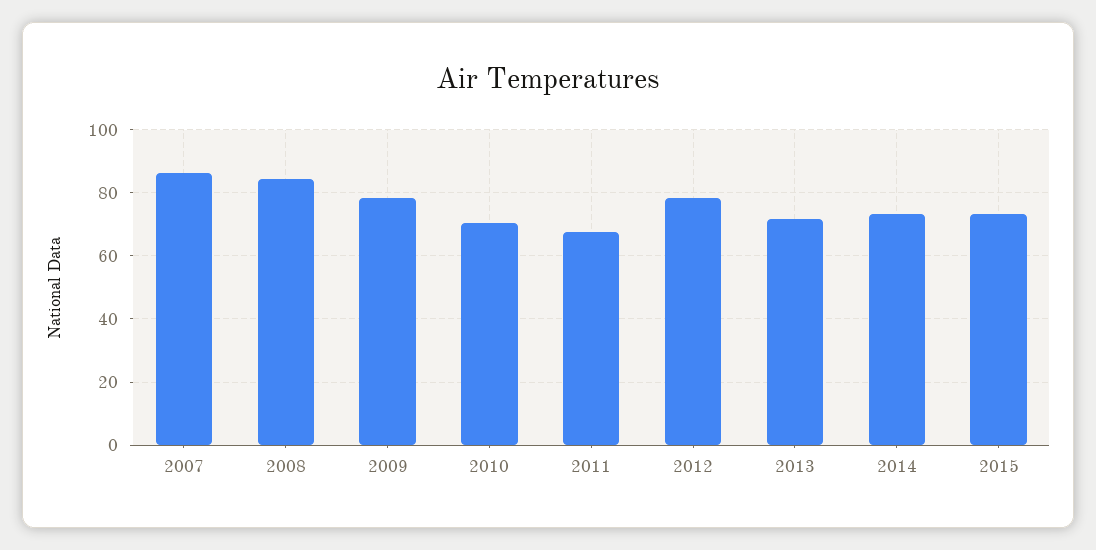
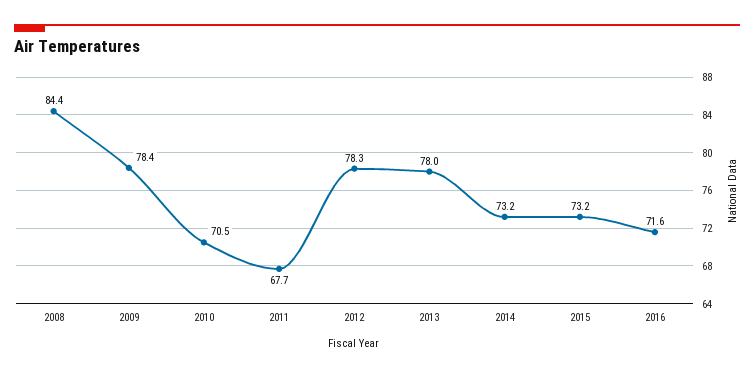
2007: 86 -> none
2013: 72 -> 78
2016: none -> 71.6

